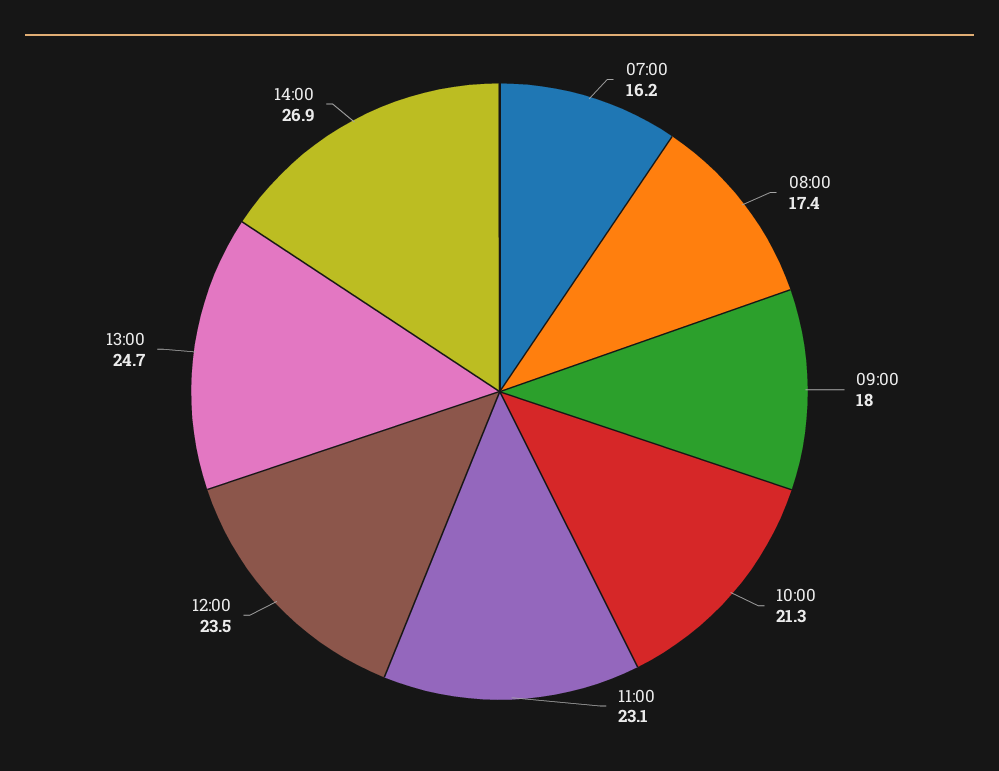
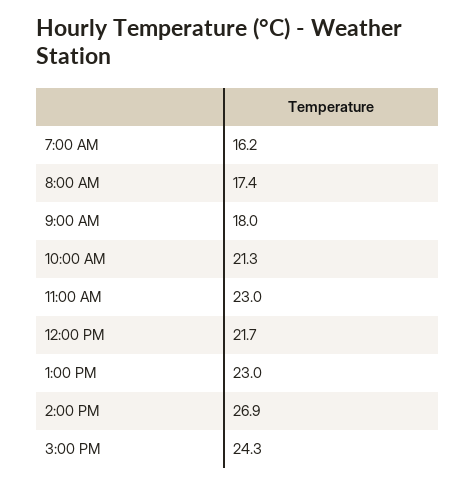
11:00: 23.1 -> 23
12:00: 23.5 -> 21.7
13:00: 24.7 -> 23
3:00 PM: none -> 24.3

